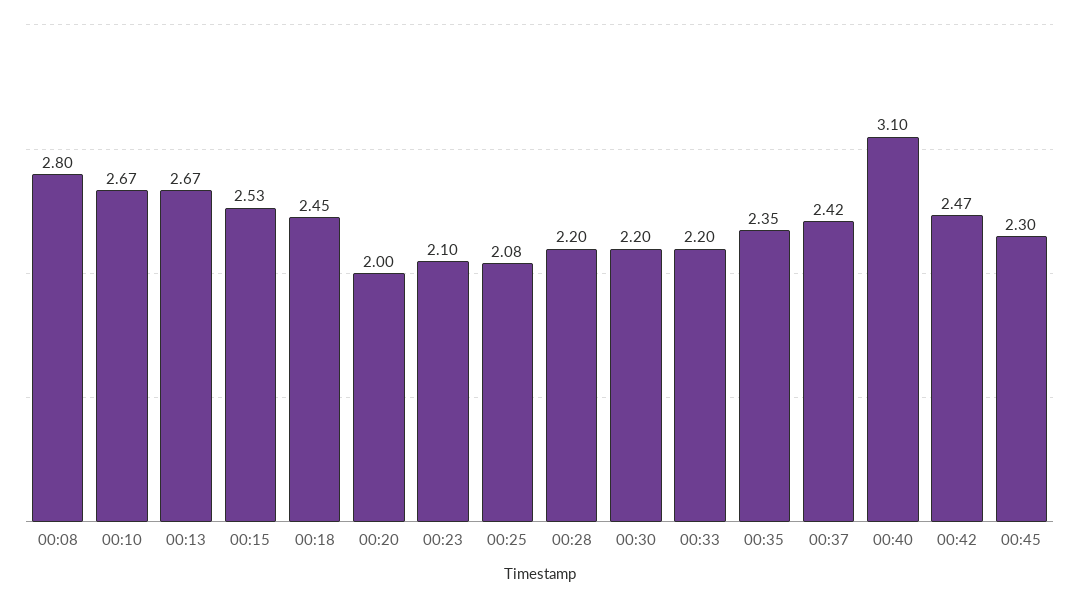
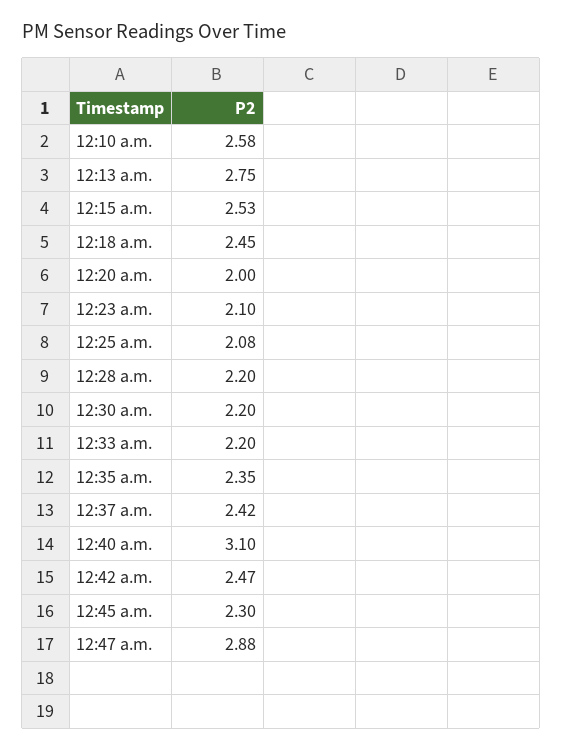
00:08: 2.8 -> none
00:10: 2.67 -> 2.58
00:13: 2.67 -> 2.75
12:47 a.m.: none -> 2.88

